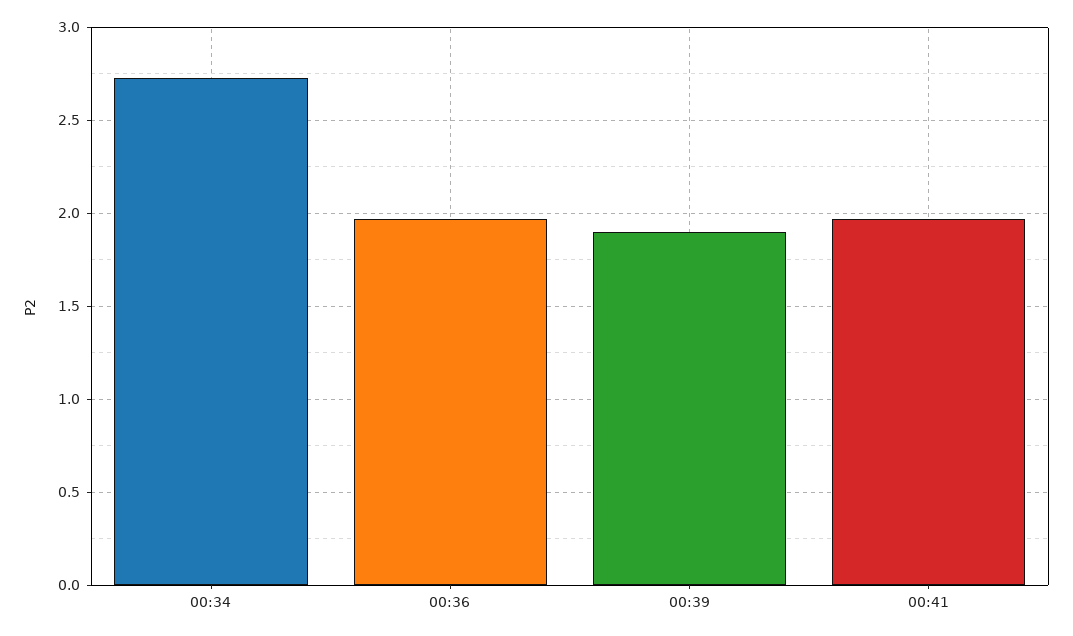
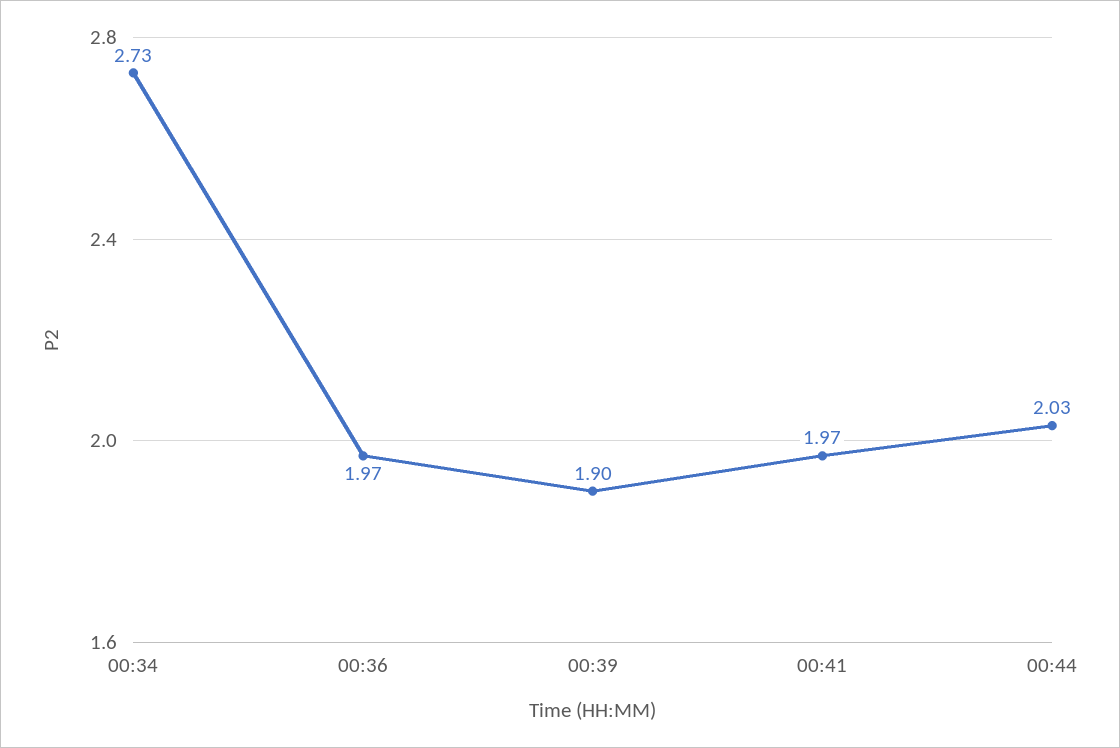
00:44: none -> 2.03

